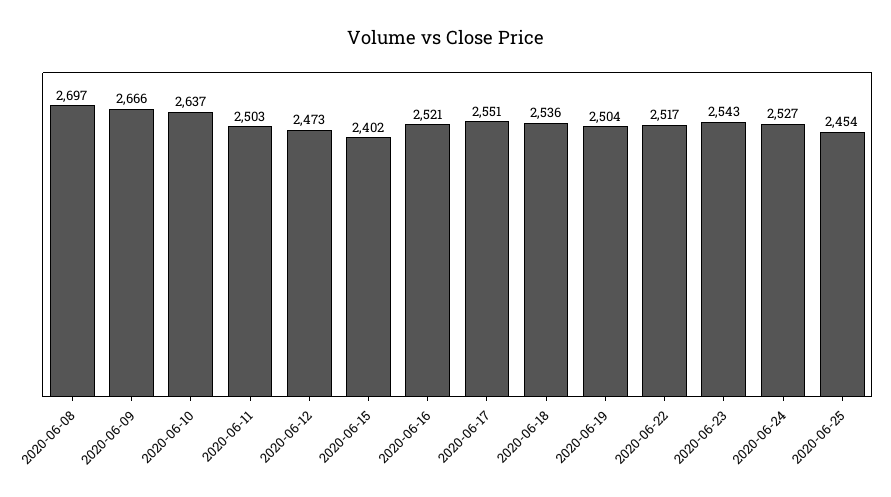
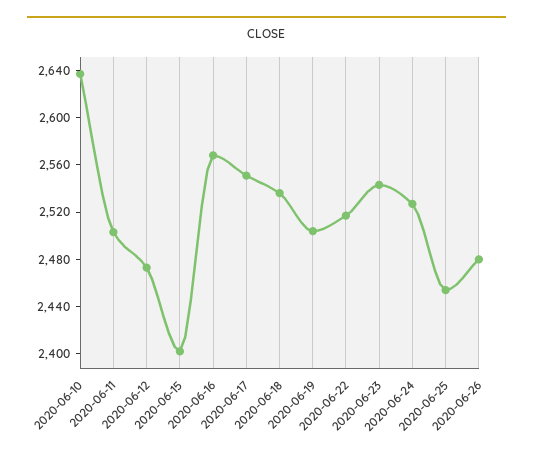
2020-06-08: 2697 -> none
2020-06-09: 2666 -> none
2020-06-16: 2521 -> 2570
2020-06-26: none -> 2480

